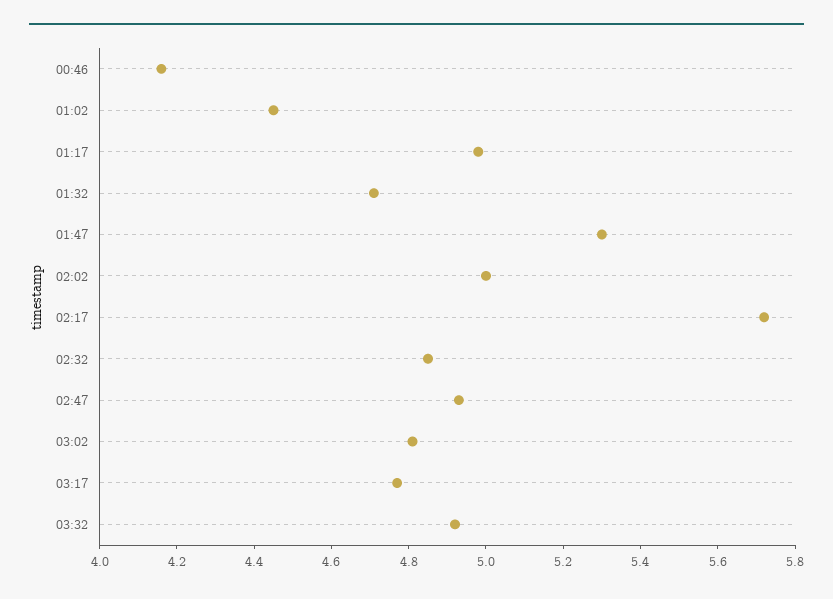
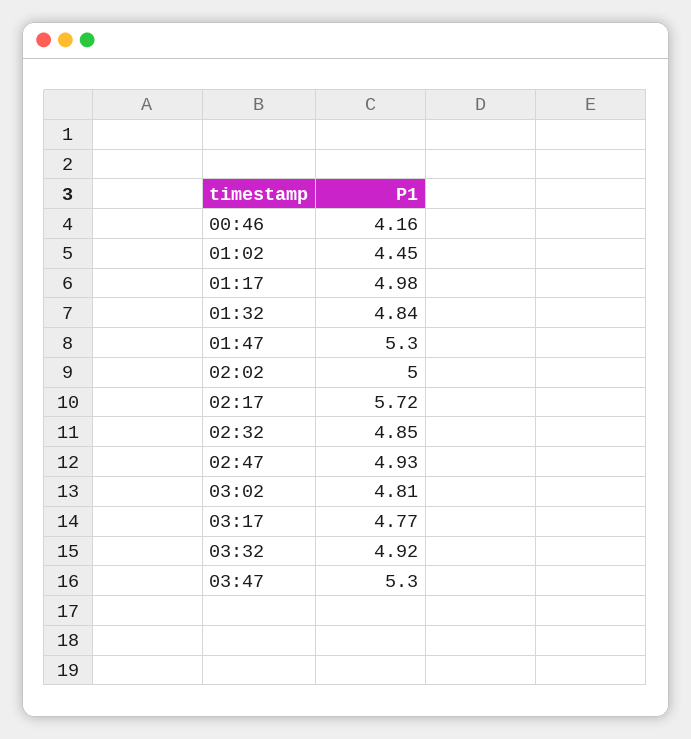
01:32: 4.7 -> 4.84
03:47: none -> 5.3

